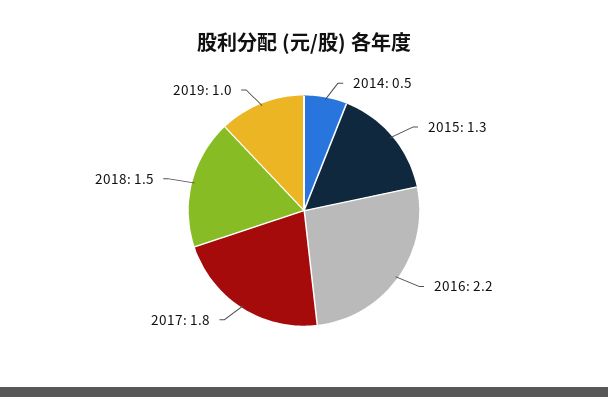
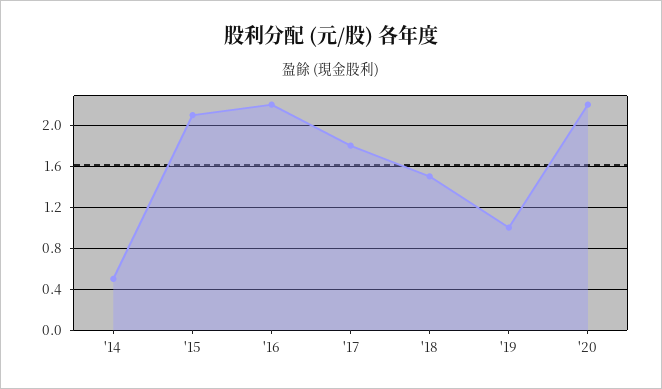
2015: 1.3 -> 2.1
'20: none -> 2.2

